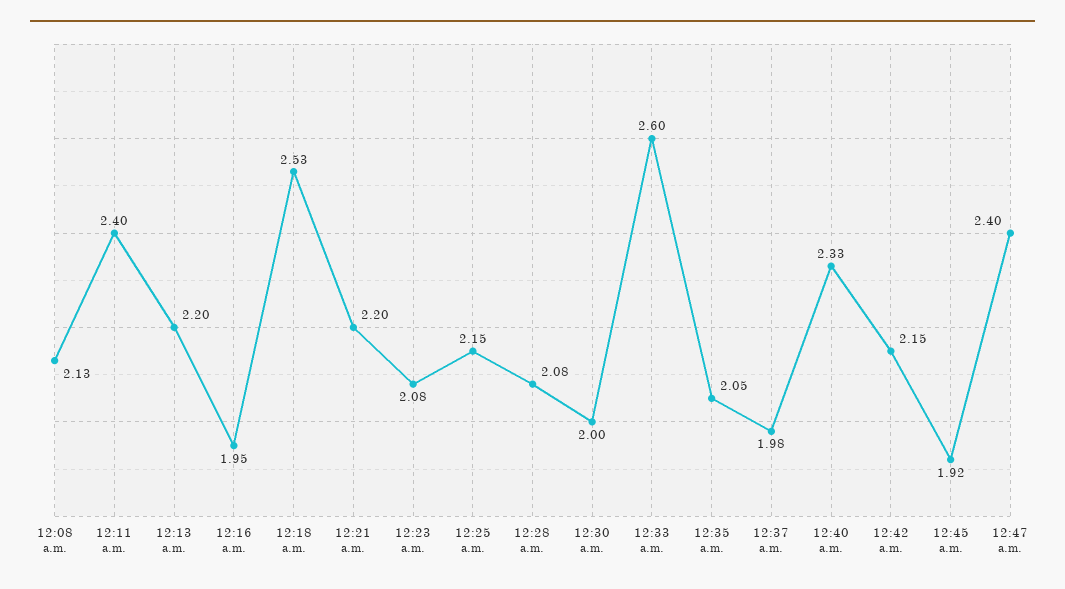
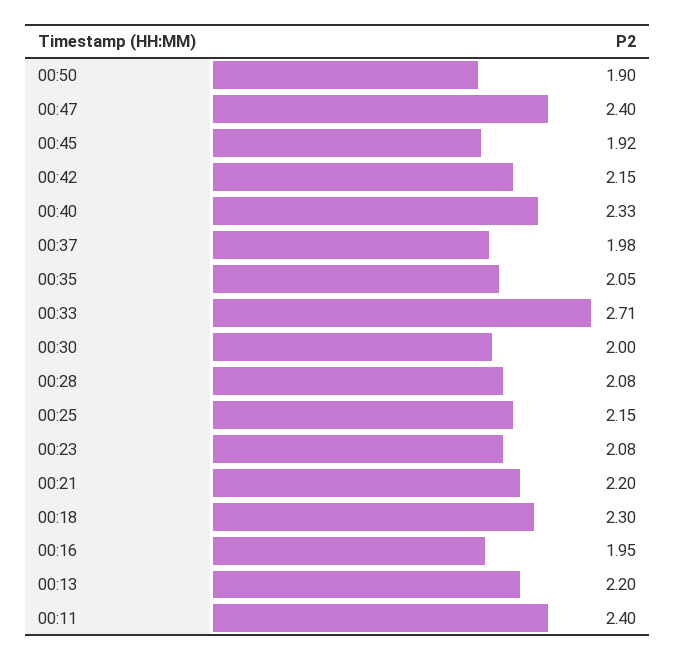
12:08 a.m.: 2.13 -> none
12:18 a.m.: 2.53 -> 2.3
12:33 a.m.: 2.6 -> 2.71
00:50: none -> 1.9

